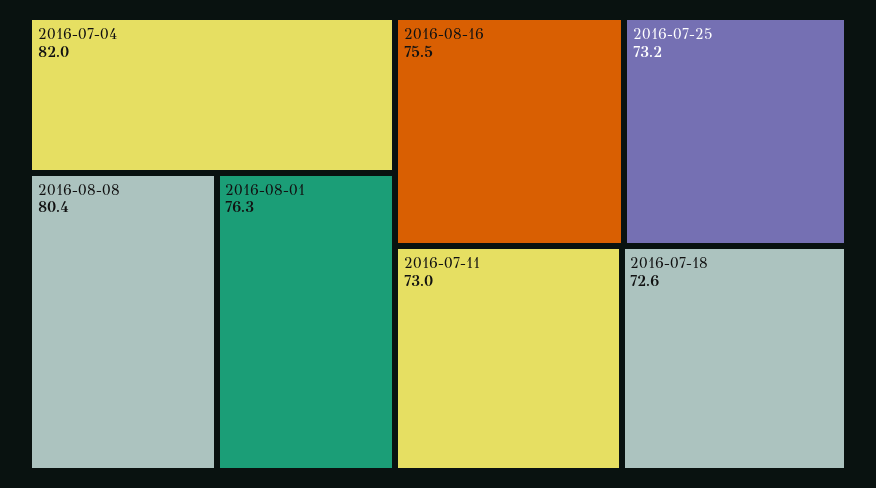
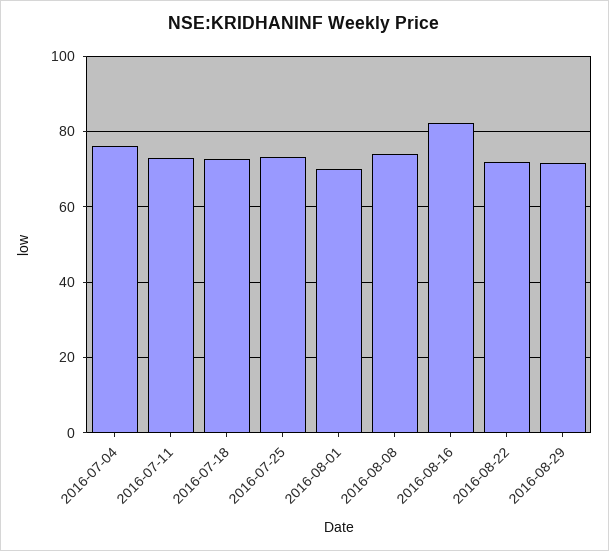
2016-07-04: 82 -> 76
2016-08-08: 80.4 -> 74
2016-08-01: 76.3 -> 70
2016-08-16: 75.5 -> 82
2016-08-22: none -> 72
2016-08-29: none -> 72

